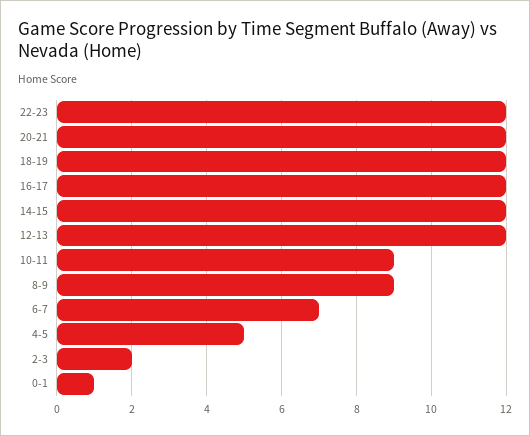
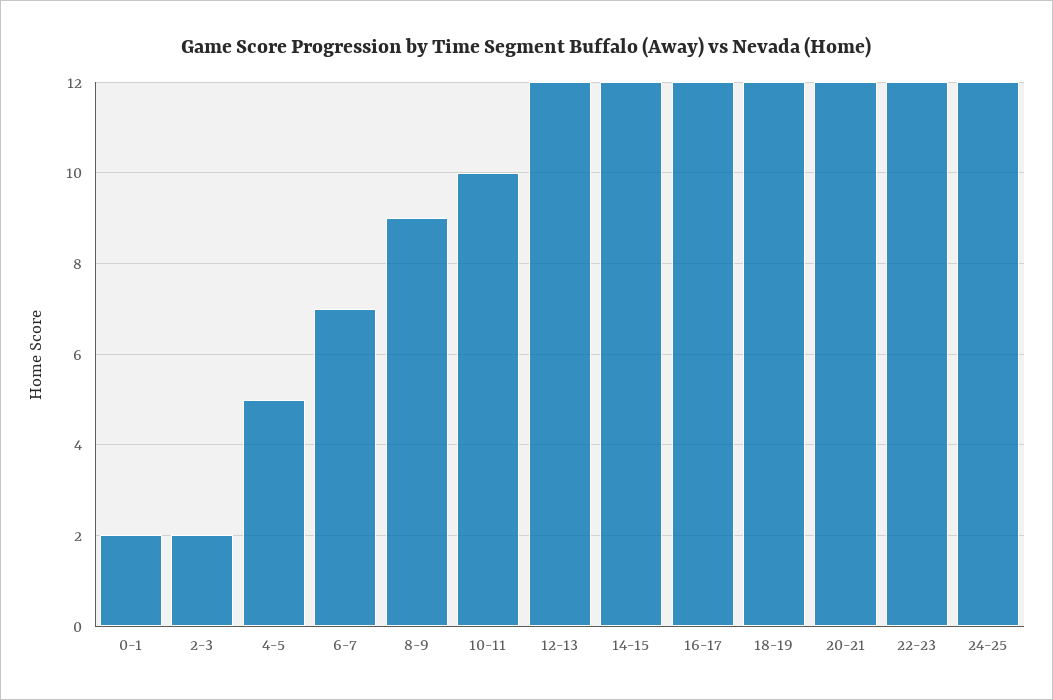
10-11: 9 -> 10
0-1: 1 -> 2
24-25: none -> 12

